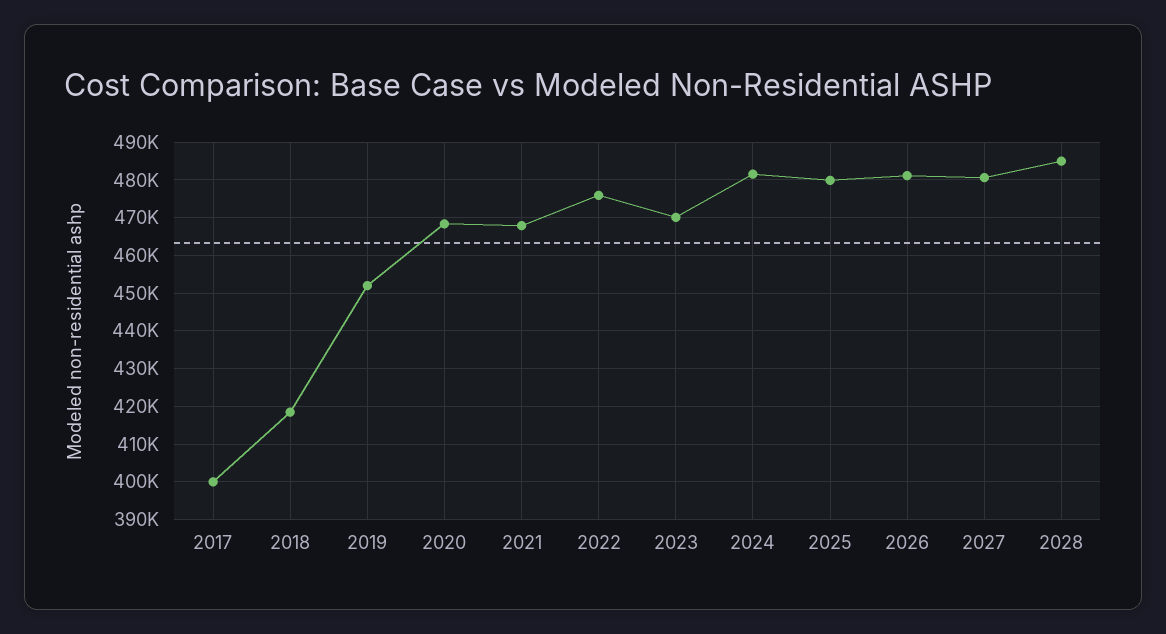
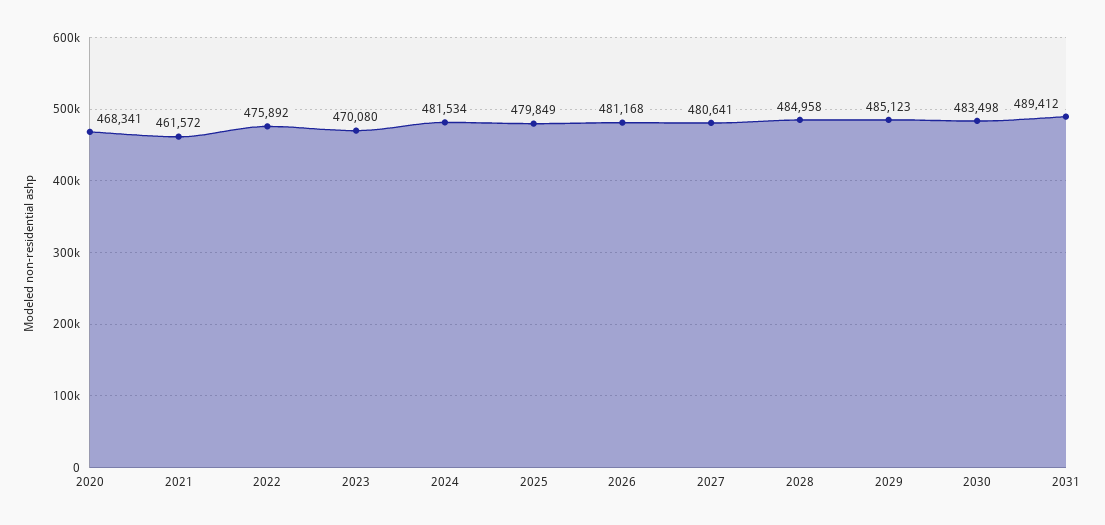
2017: 400000 -> none
2018: 418000 -> none
2019: 452000 -> none
2021: 468000 -> 461572
2029: none -> 485123
2030: none -> 483498
2031: none -> 489412

